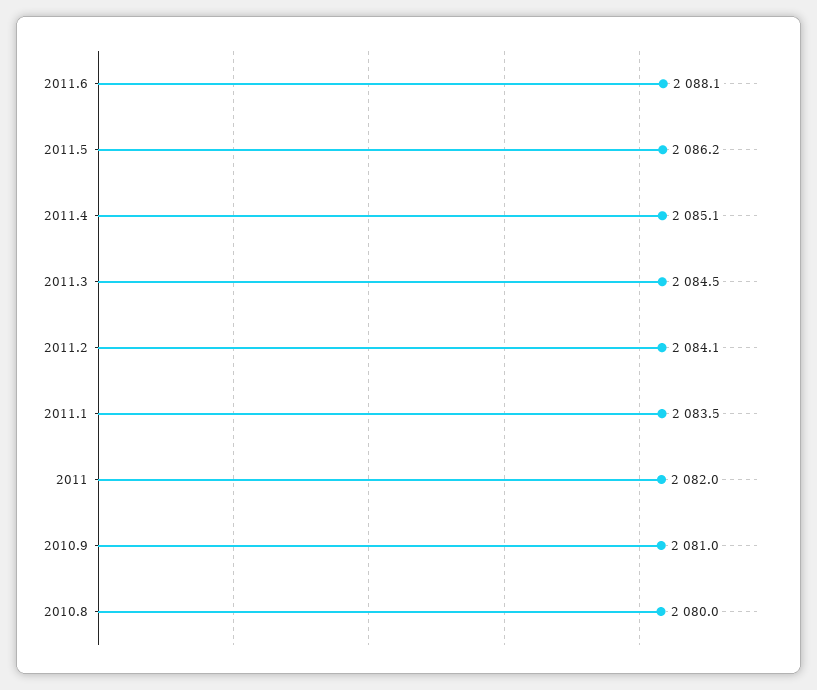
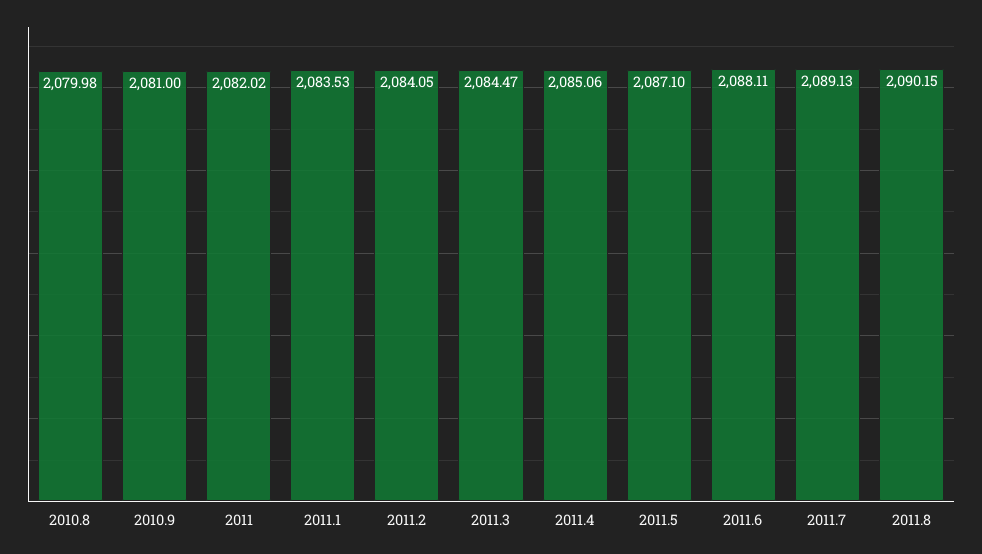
2011.5: 2086.2 -> 2087.1
2011.7: none -> 2089.13
2011.8: none -> 2090.15

